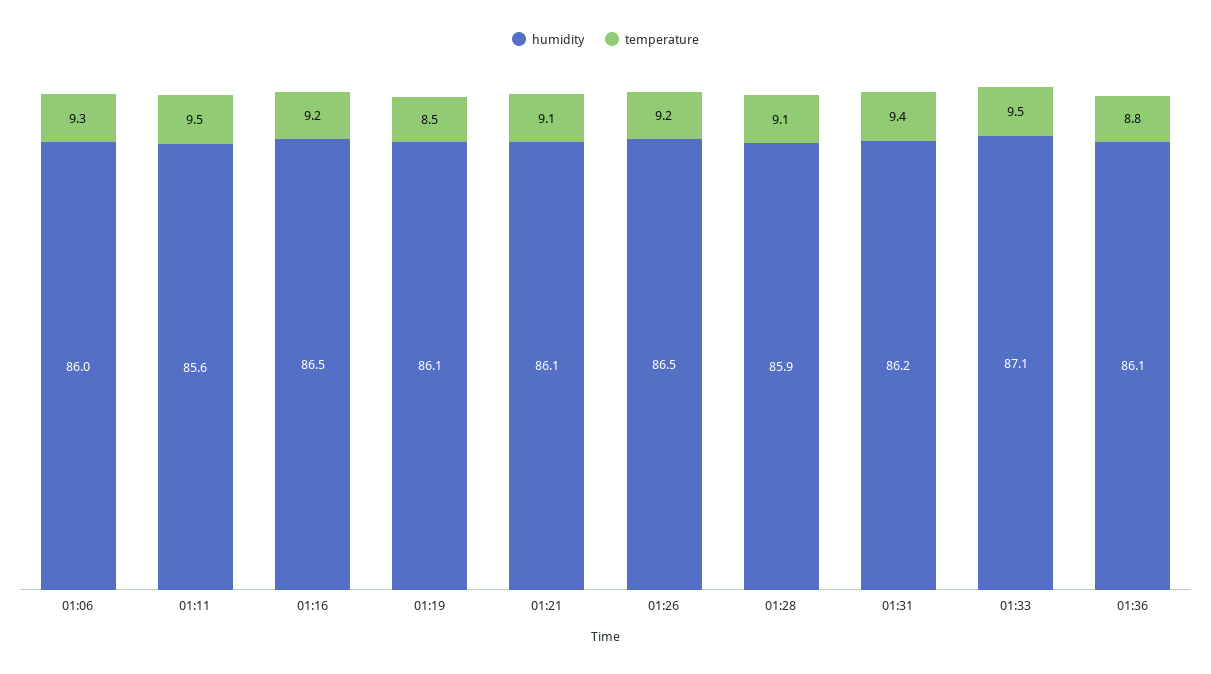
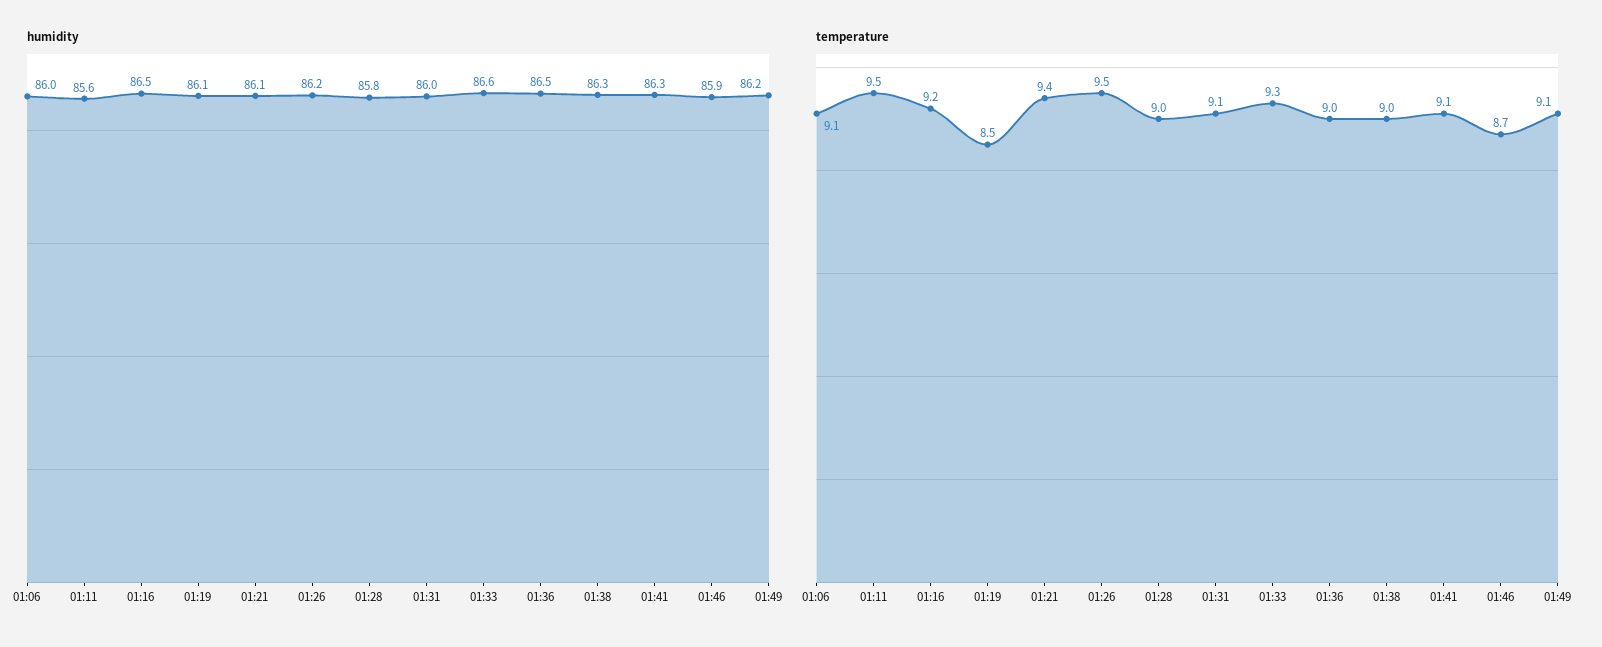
temperature, 01:06: 9.3 -> 9.1
temperature, 01:21: 9.1 -> 9.4
humidity, 01:26: 86.5 -> 86.2
temperature, 01:26: 9.2 -> 9.5
humidity, 01:28: 85.9 -> 85.8
temperature, 01:28: 9.1 -> 9
humidity, 01:31: 86.2 -> 86
temperature, 01:31: 9.4 -> 9.1
humidity, 01:33: 87.1 -> 86.6
temperature, 01:33: 9.5 -> 9.3
humidity, 01:36: 86.1 -> 86.5
temperature, 01:36: 8.8 -> 9
humidity, 01:38: none -> 86.3
humidity, 01:41: none -> 86.3
humidity, 01:46: none -> 85.9
humidity, 01:49: none -> 86.2
temperature, 01:38: none -> 9
temperature, 01:41: none -> 9.1
temperature, 01:46: none -> 8.7
temperature, 01:49: none -> 9.1

